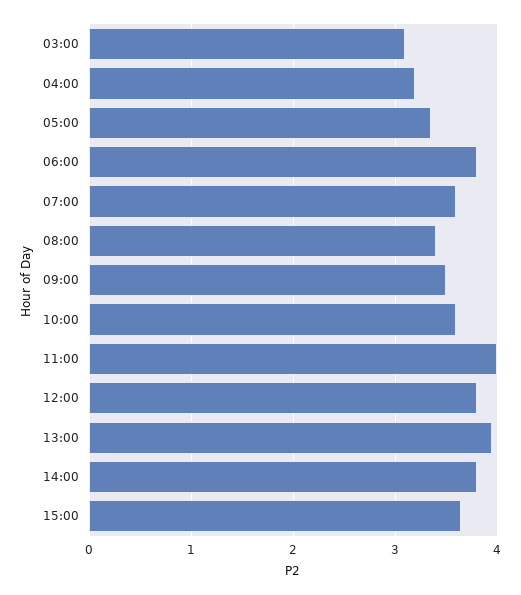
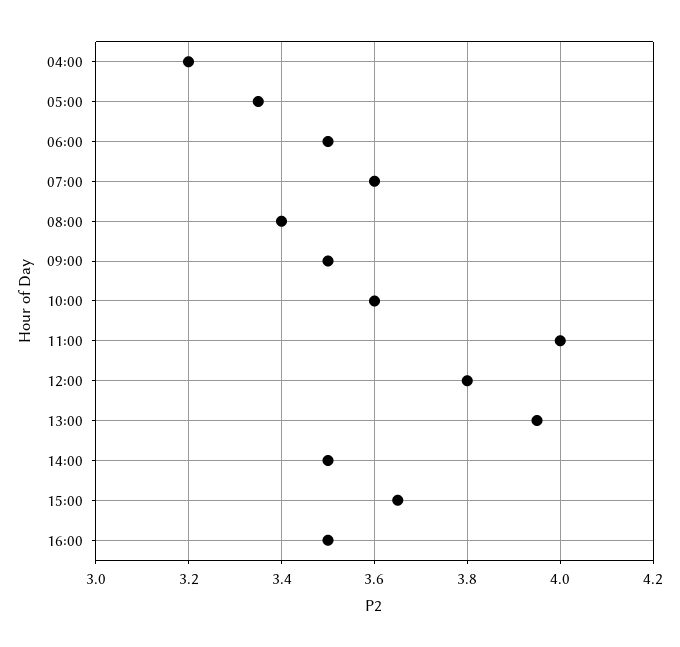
03:00: 3.1 -> none
06:00: 3.8 -> 3.5
14:00: 3.8 -> 3.5
16:00: none -> 3.5

